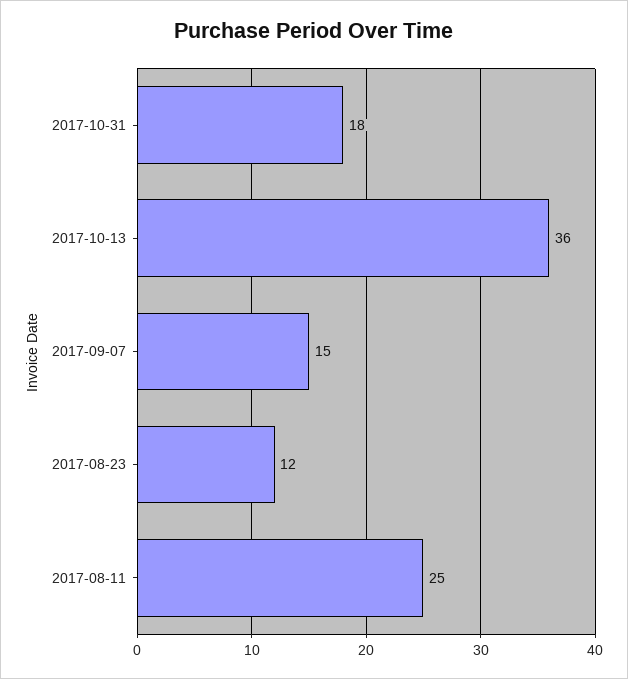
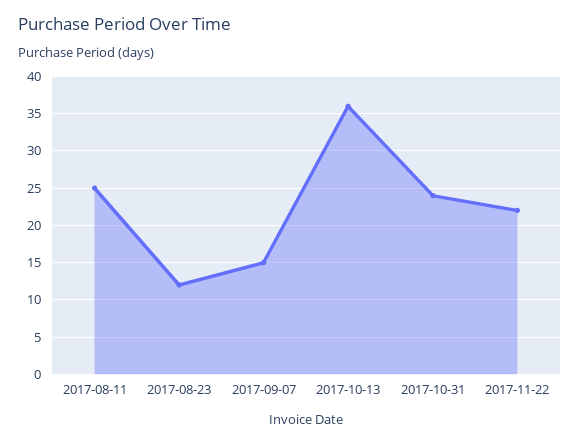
2017-10-31: 18 -> 24
2017-11-22: none -> 22

